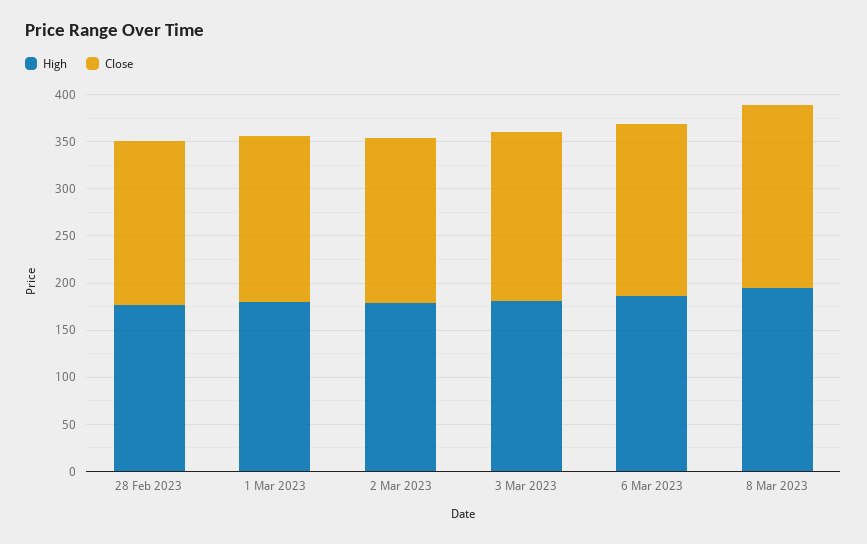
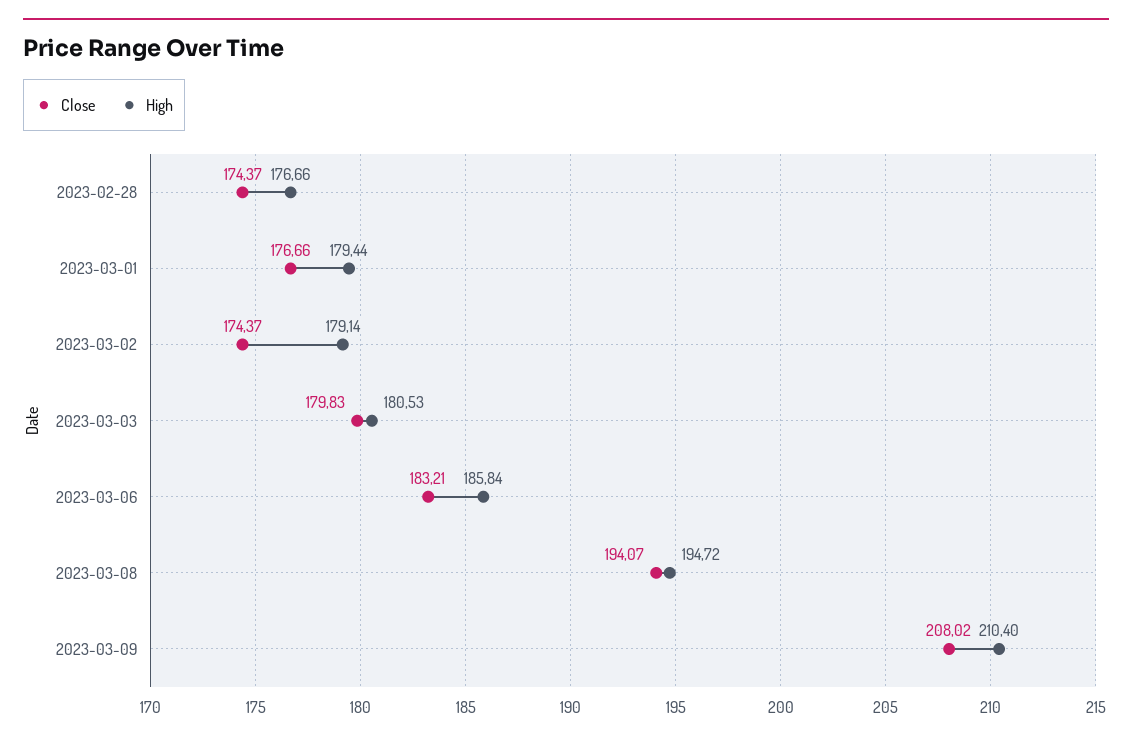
Close, 2023-03-09: none -> 208.02
High, 2023-03-09: none -> 210.4

